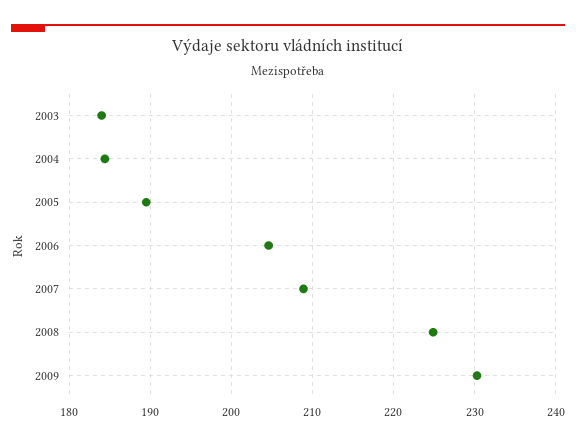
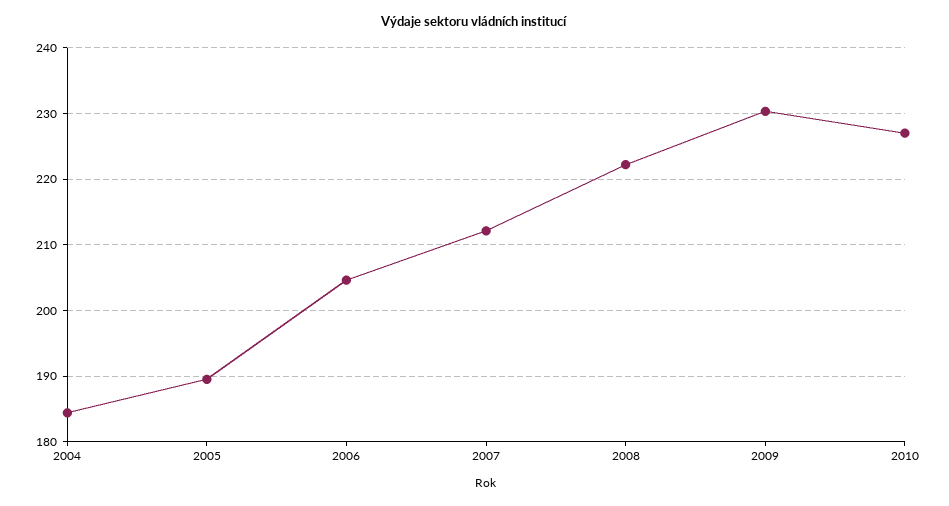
2003: 184 -> none
2007: 209 -> 212
2008: 225 -> 222
2010: none -> 227

